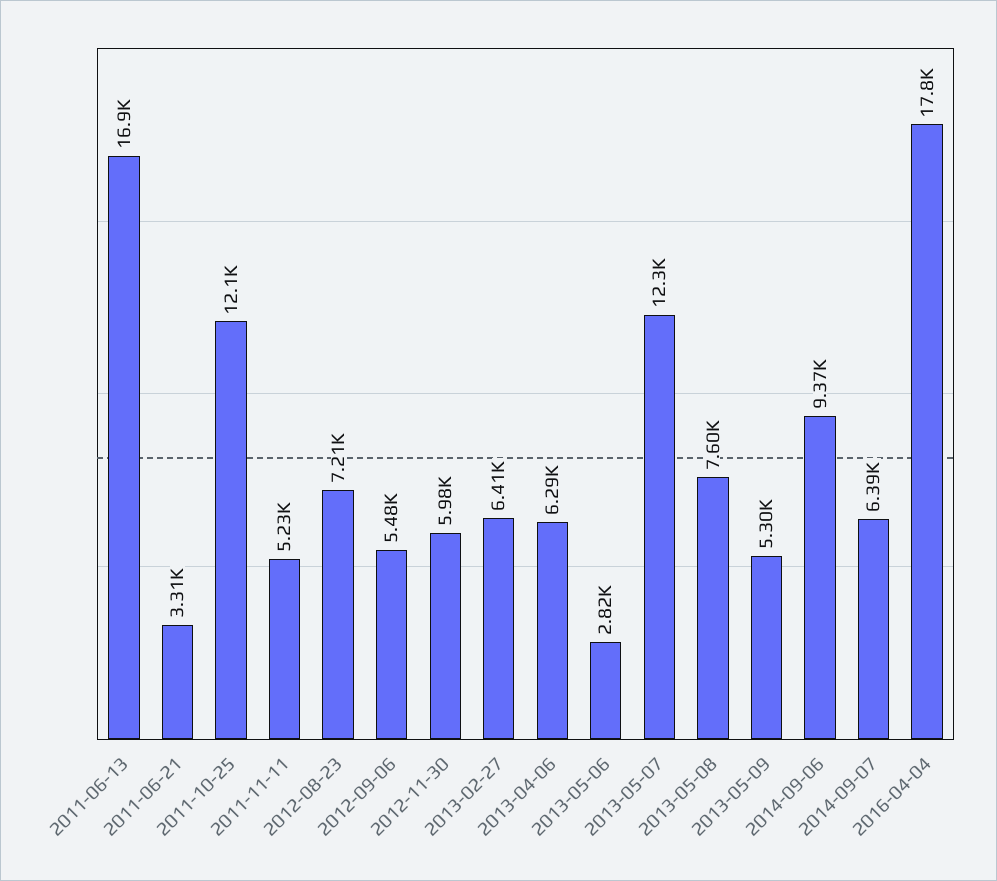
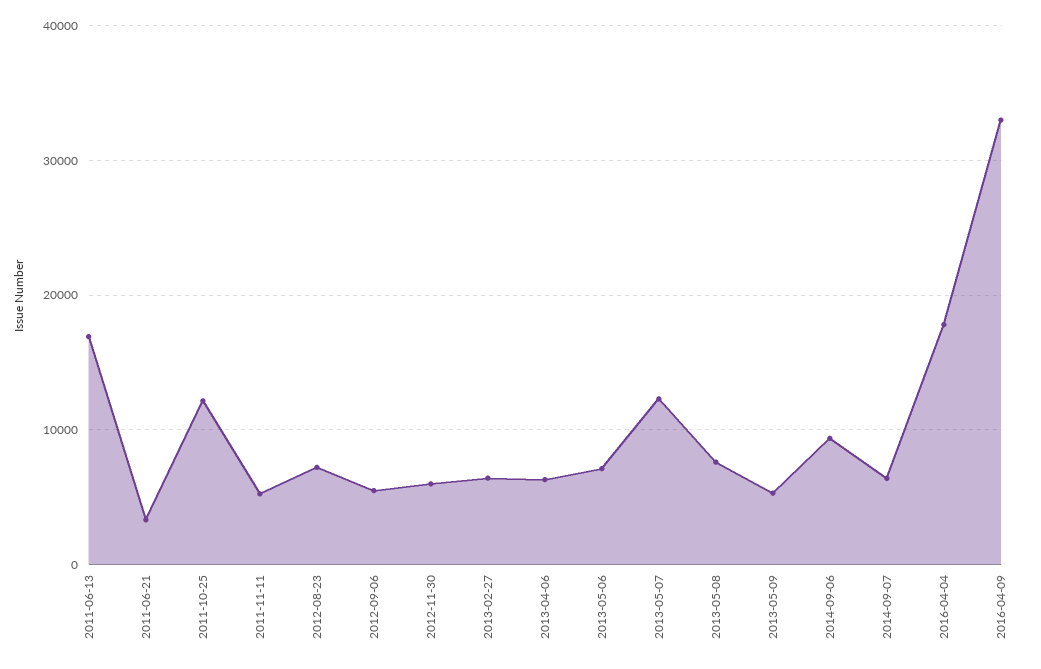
2013-05-06: 2820 -> 7000
2016-04-09: none -> 33000

